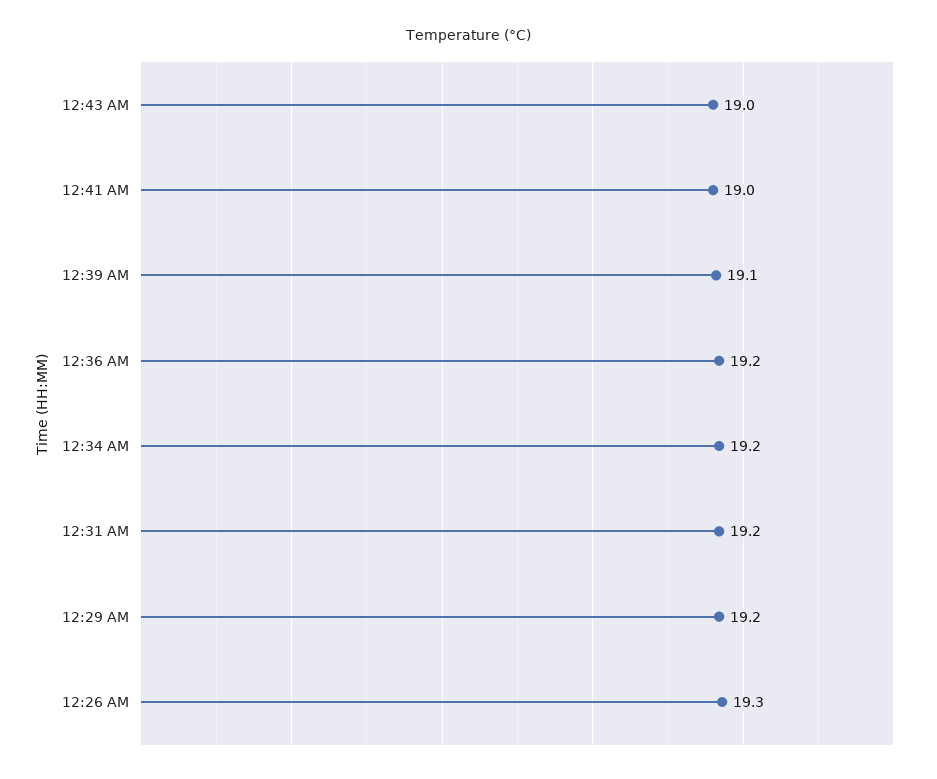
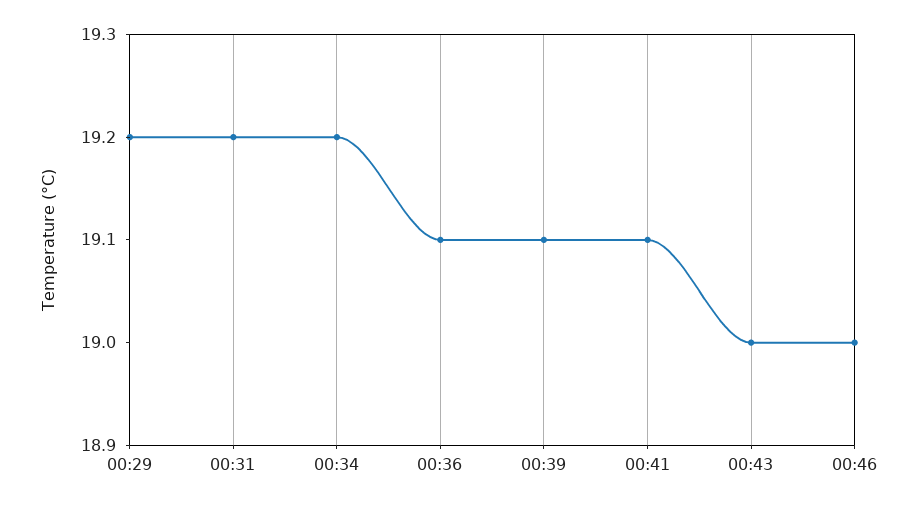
12:41 AM: 19 -> 19.1
12:36 AM: 19.2 -> 19.1
12:26 AM: 19.3 -> none
00:46: none -> 19

